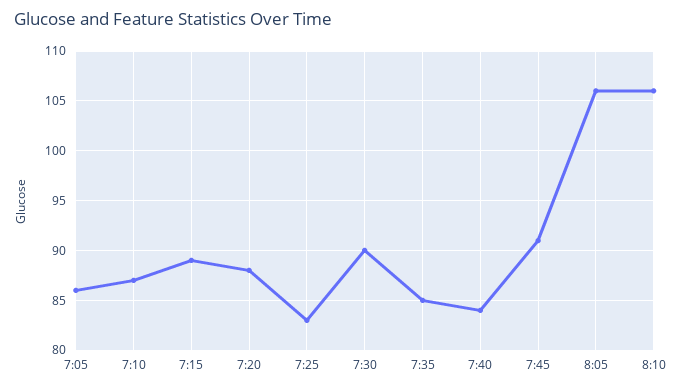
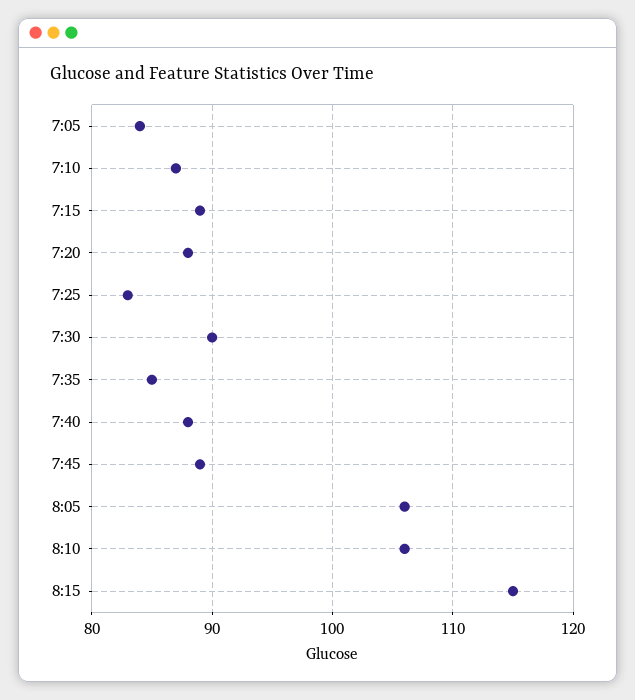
7:05: 86 -> 84
7:40: 84 -> 88
7:45: 91 -> 89
8:15: none -> 115

